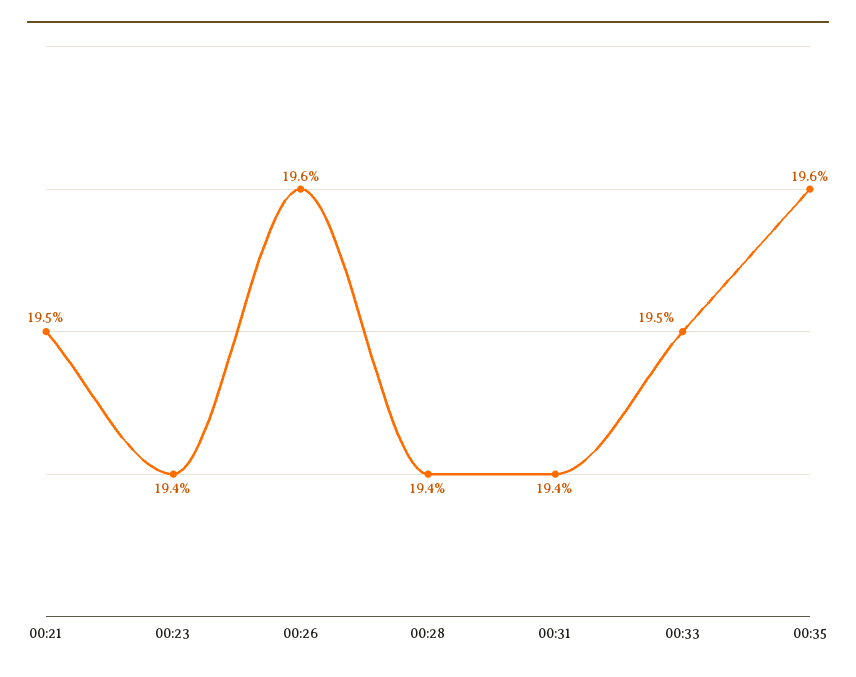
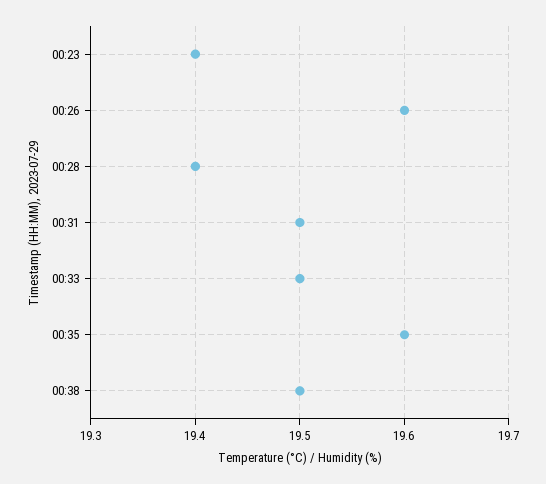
00:21: 19.5 -> none
00:31: 19.4 -> 19.5
00:38: none -> 19.5

